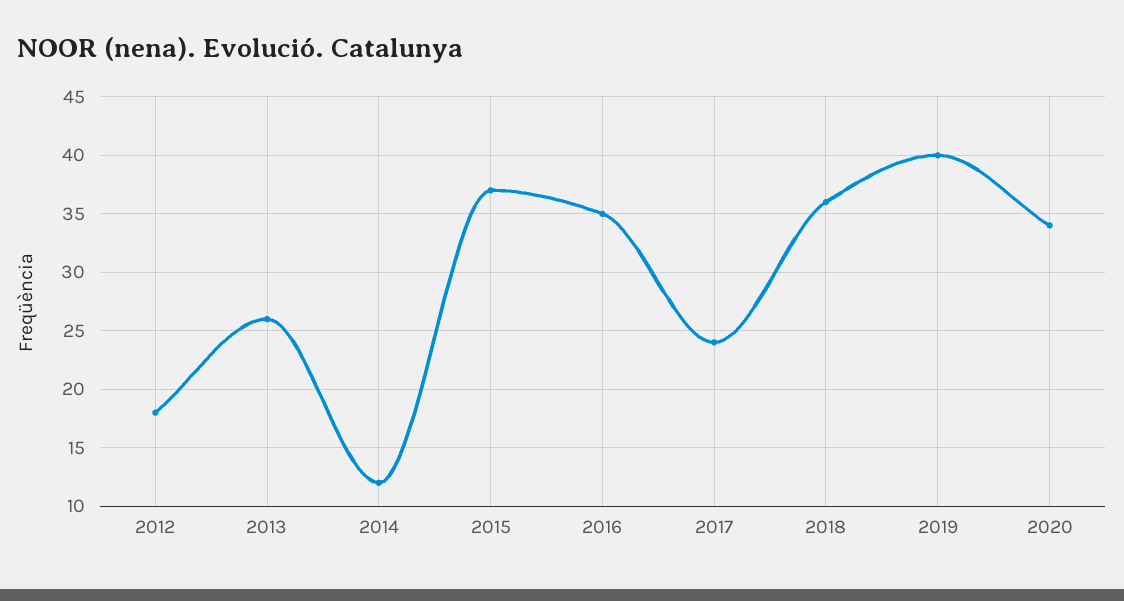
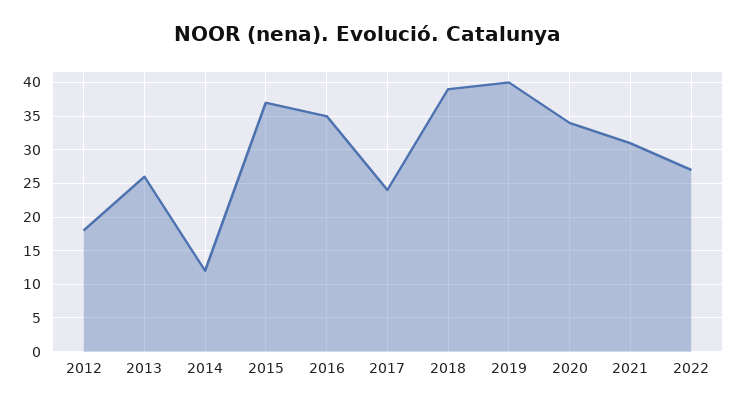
2018: 36 -> 39
2021: none -> 31
2022: none -> 27

